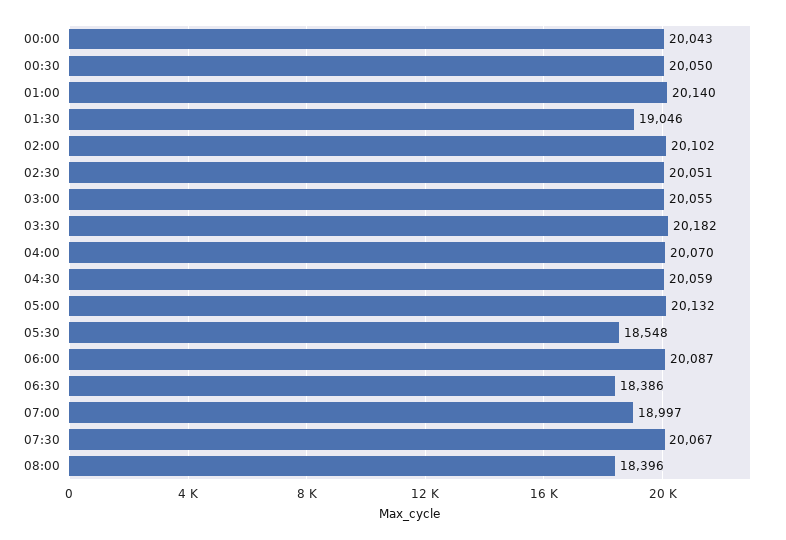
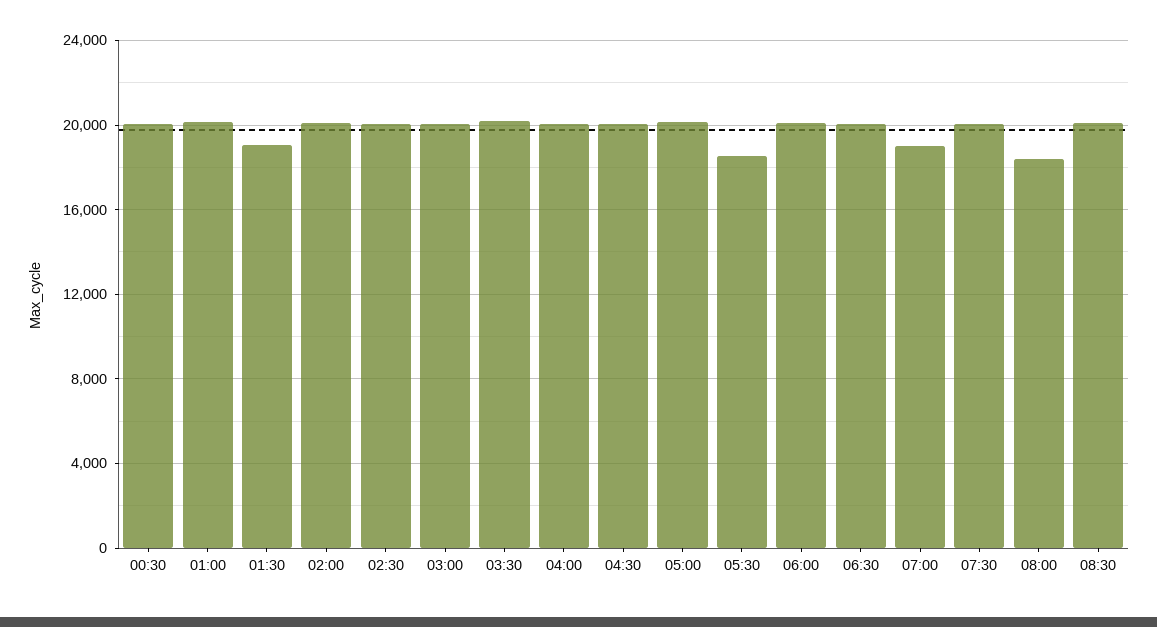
00:00: 20043 -> none
06:30: 18386 -> 20000
08:30: none -> 20000

